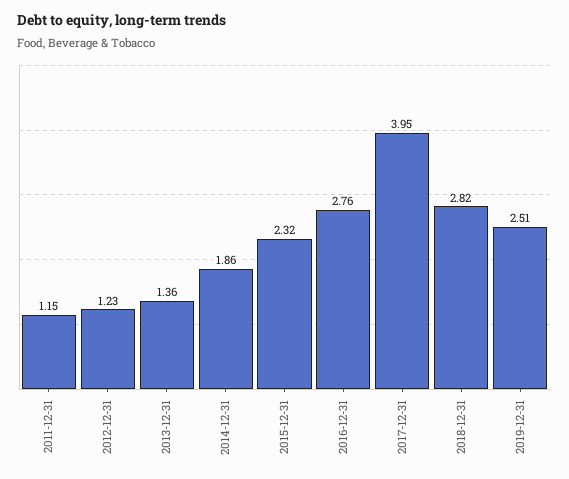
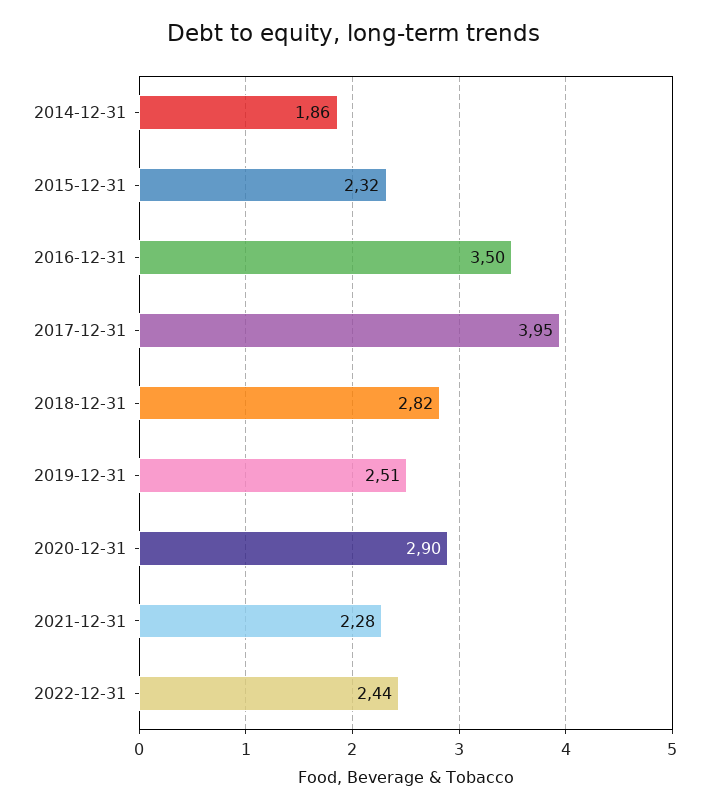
2011-12-31: 1.15 -> none
2012-12-31: 1.23 -> none
2013-12-31: 1.36 -> none
2016-12-31: 2.76 -> 3.5
2020-12-31: none -> 2.9
2021-12-31: none -> 2.28
2022-12-31: none -> 2.44

